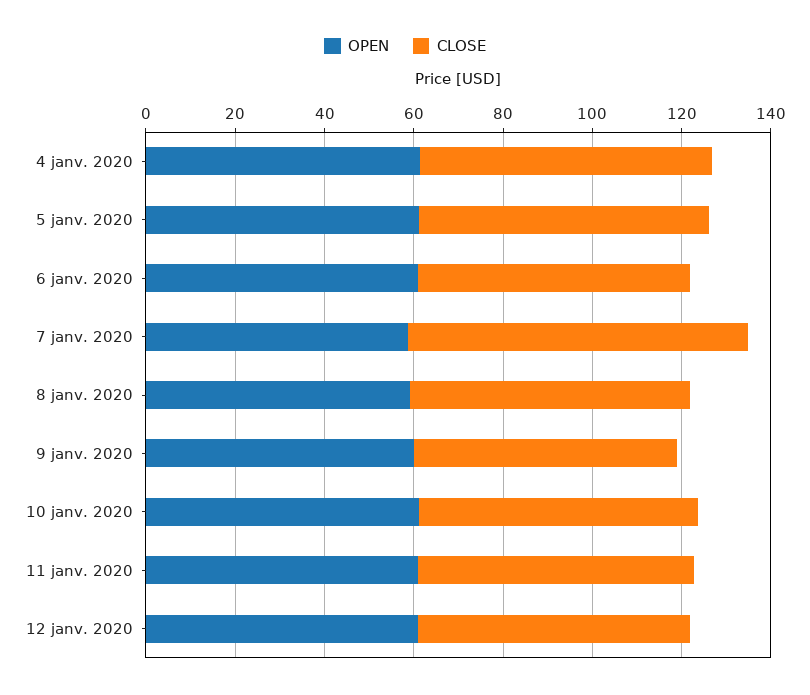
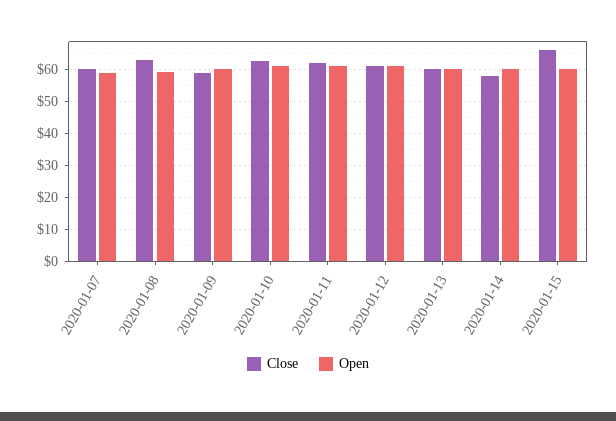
OPEN, 4 janv. 2020: 60 -> none
CLOSE, 4 janv. 2020: 65 -> none
OPEN, 5 janv. 2020: 60 -> none
CLOSE, 5 janv. 2020: 65 -> none
OPEN, 6 janv. 2020: 60 -> none
CLOSE, 6 janv. 2020: 60 -> none
CLOSE, 7 janv. 2020: 75 -> 60
CLOSE, 2020-01-13: none -> 60
OPEN, 2020-01-13: none -> 60
CLOSE, 2020-01-14: none -> 58
OPEN, 2020-01-14: none -> 60
CLOSE, 2020-01-15: none -> 66
OPEN, 2020-01-15: none -> 60

